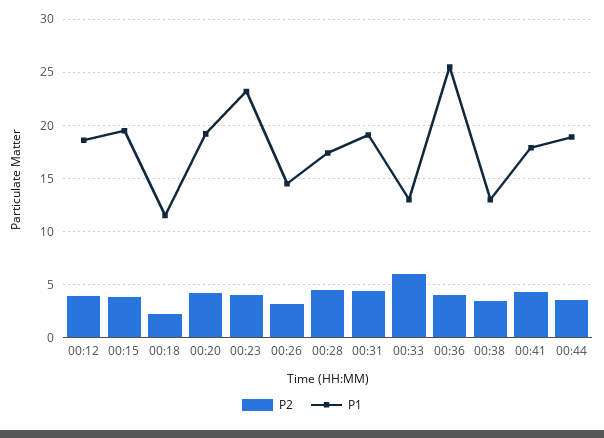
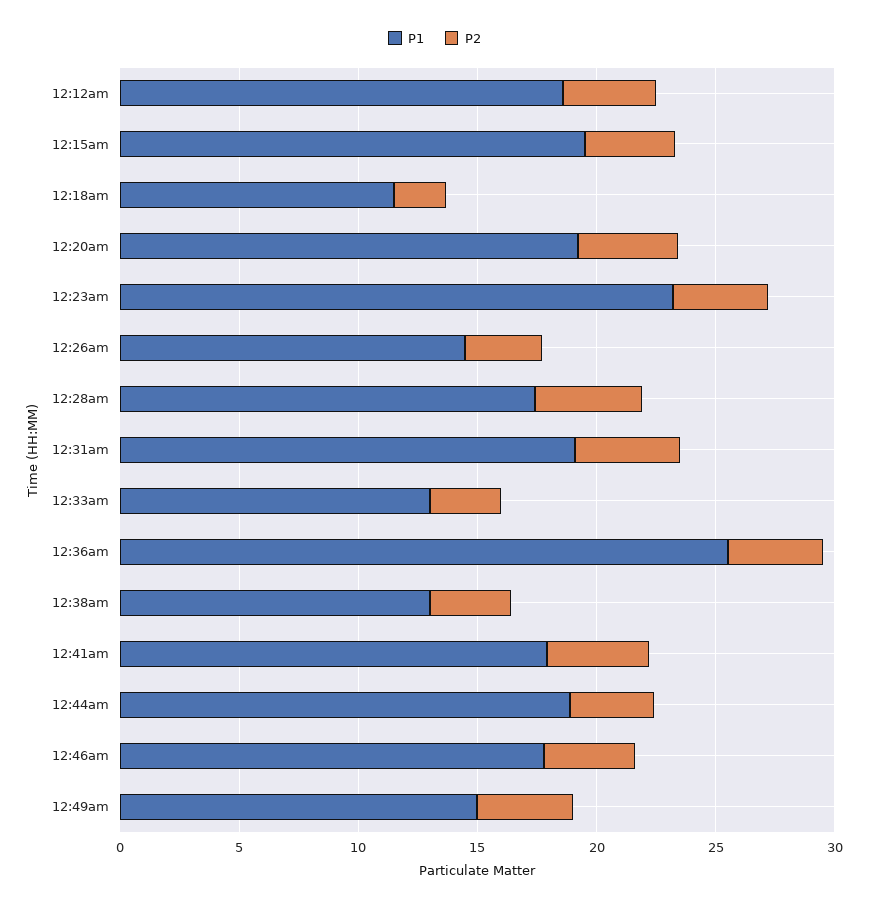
P2, 00:33: 6 -> 3
P1, 12:46am: none -> 18
P2, 12:46am: none -> 4
P1, 12:49am: none -> 15
P2, 12:49am: none -> 4

